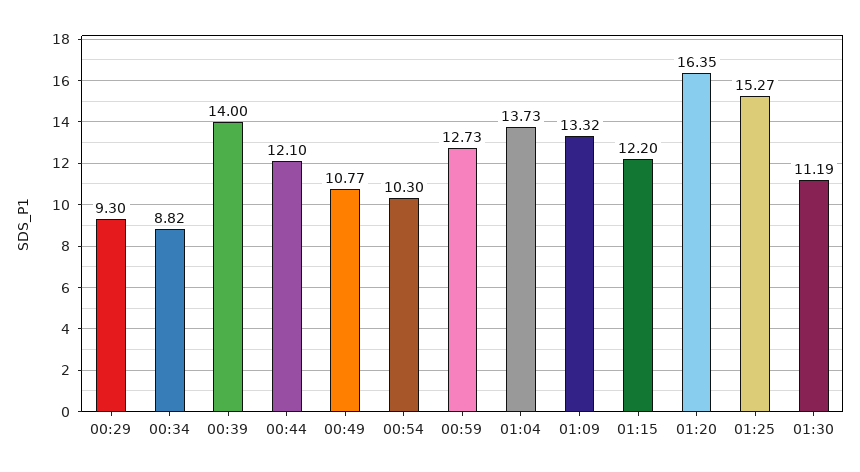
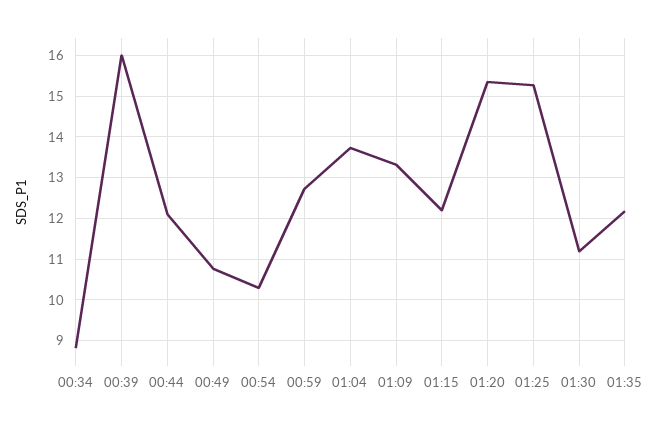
00:29: 9.3 -> none
00:39: 14 -> 16
01:20: 16.35 -> 15.4
01:35: none -> 12.2

